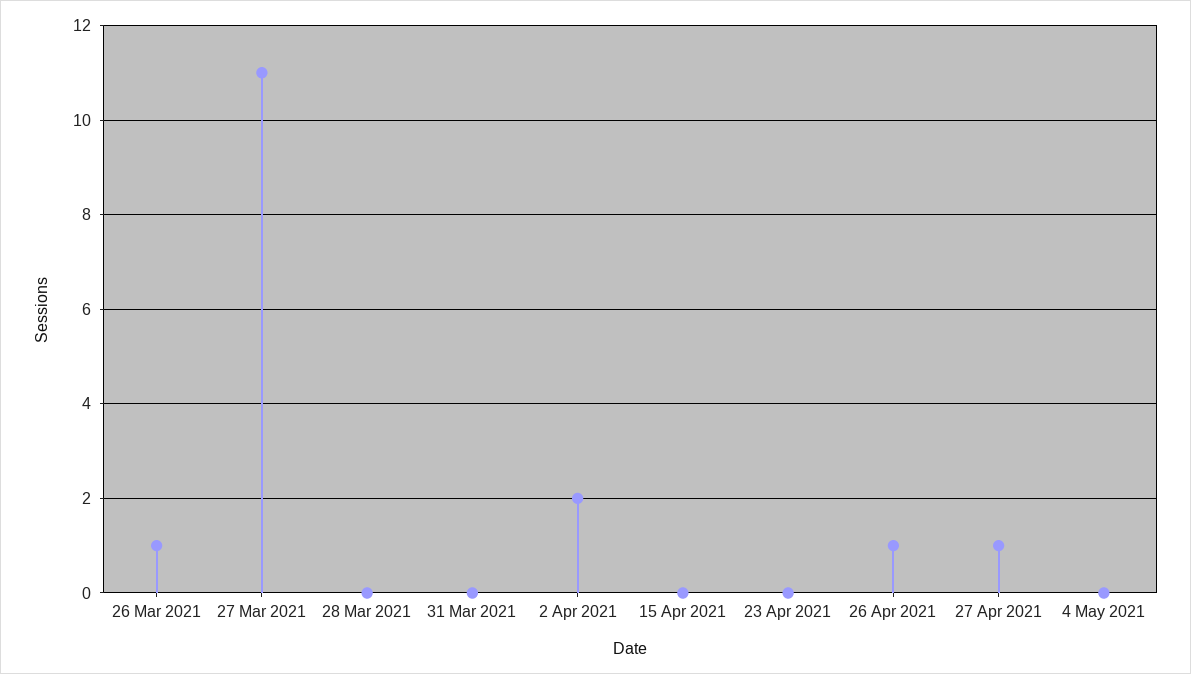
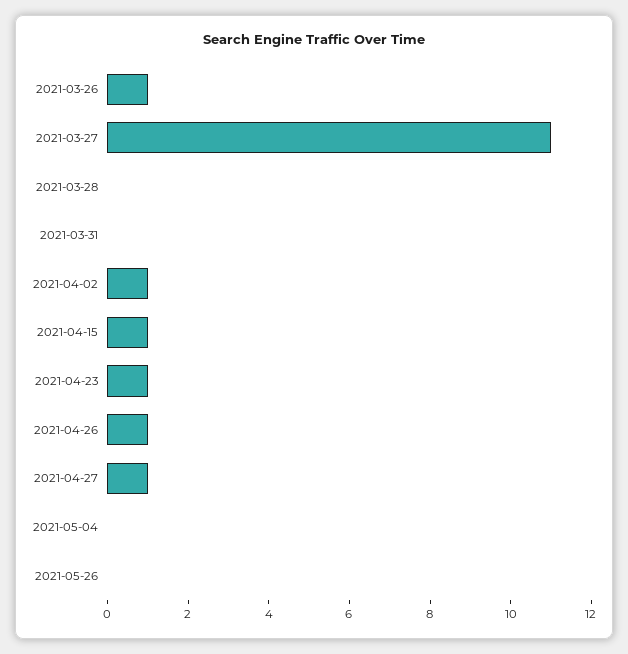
2 Apr 2021: 2 -> 1
15 Apr 2021: 0 -> 1
23 Apr 2021: 0 -> 1
2021-05-26: none -> 0

